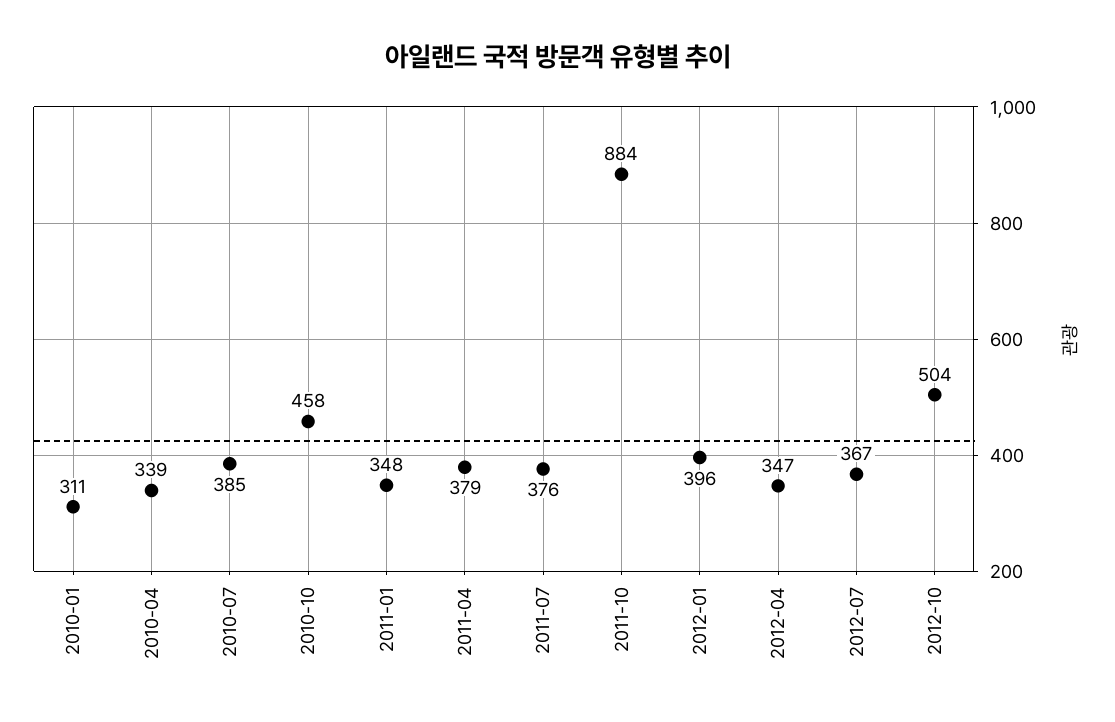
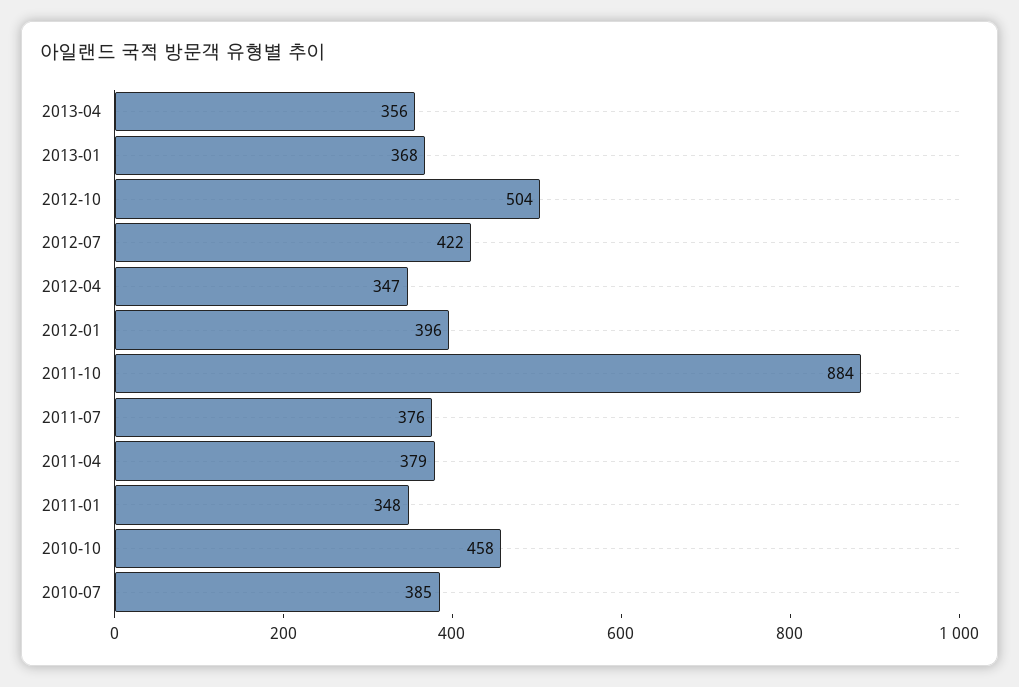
2010-01: 311 -> none
2010-04: 339 -> none
2012-07: 367 -> 422
2013-04: none -> 356
2013-01: none -> 368

